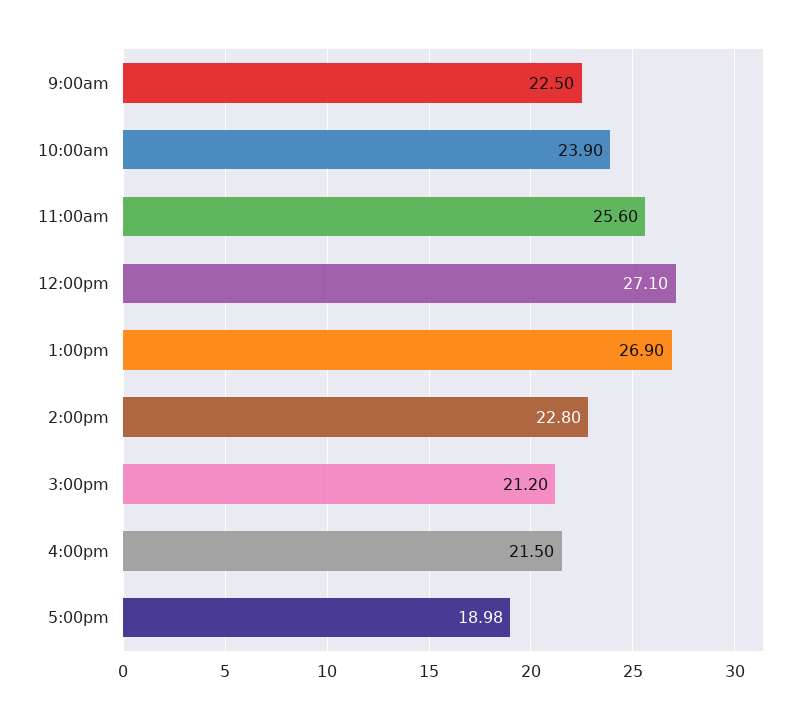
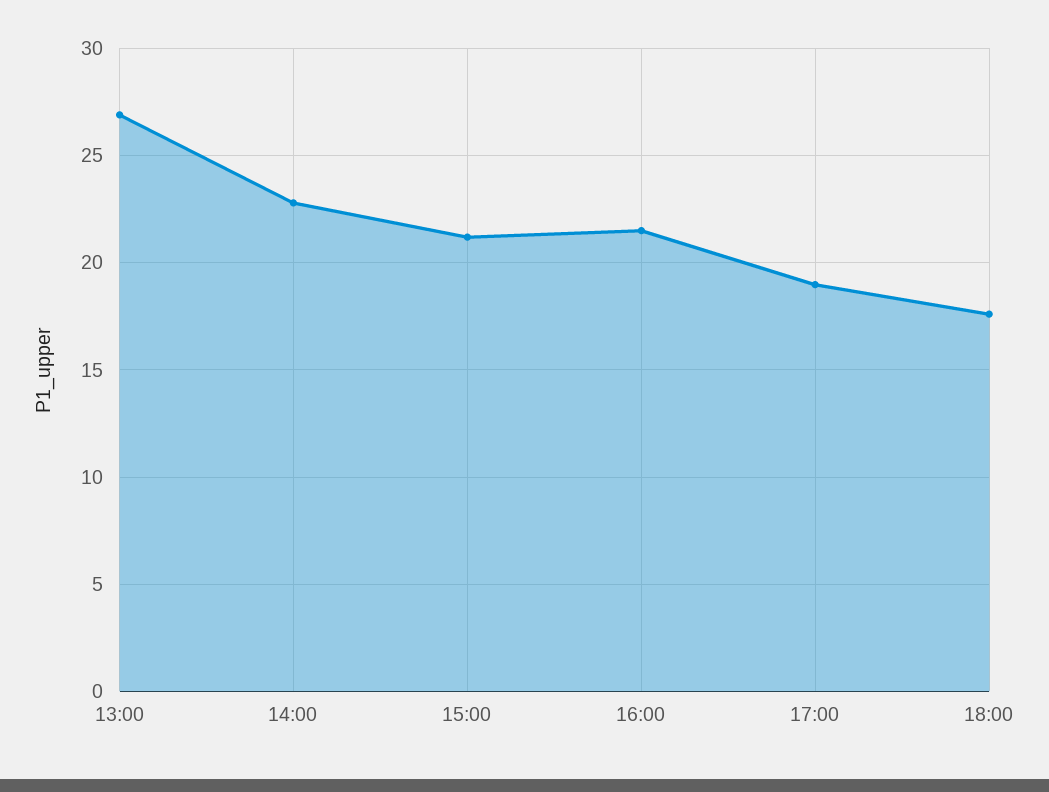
9:00am: 22.5 -> none
10:00am: 23.9 -> none
11:00am: 25.6 -> none
12:00pm: 27.1 -> none
18:00: none -> 17.5

